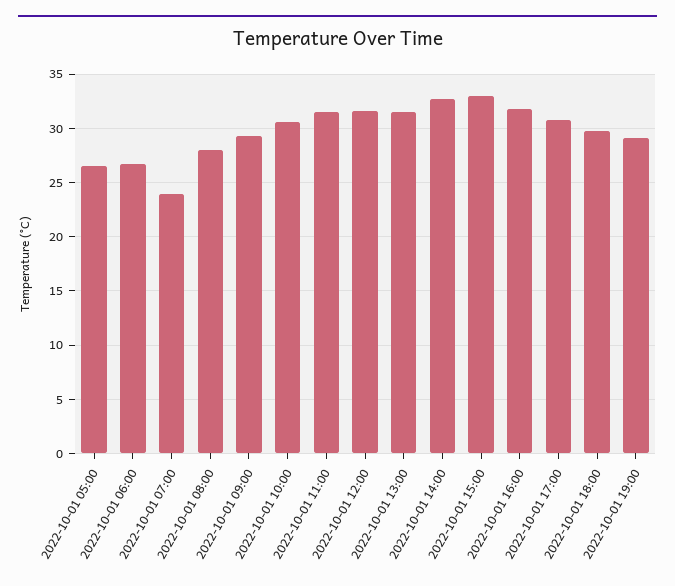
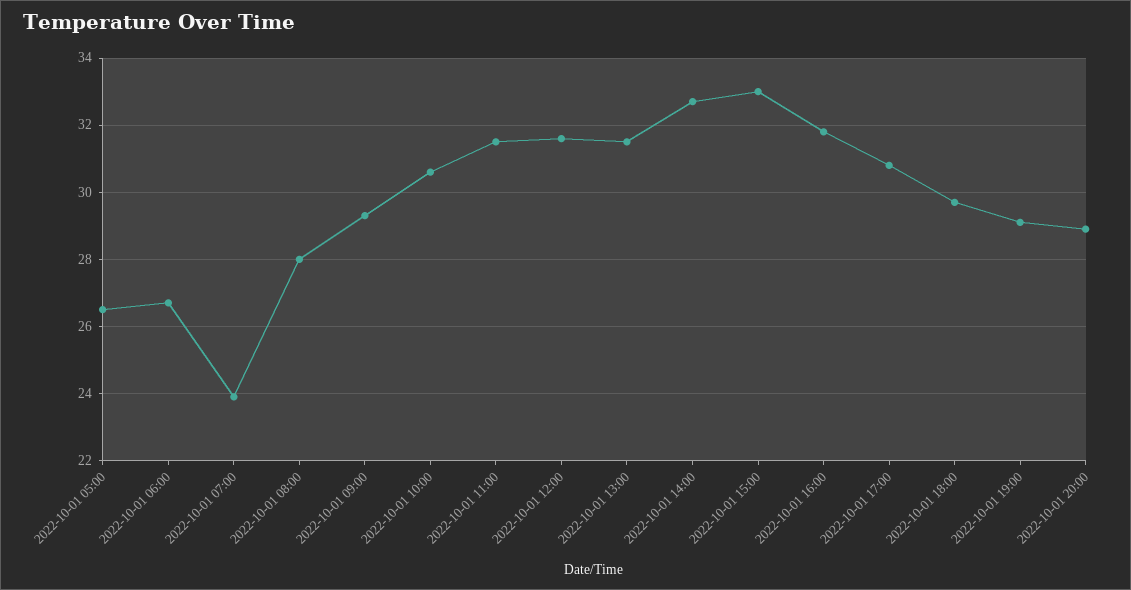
2022-10-01 20:00: none -> 29

